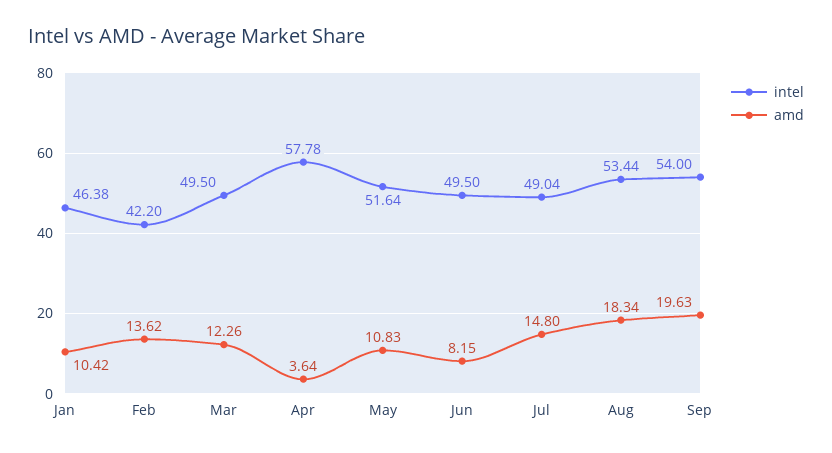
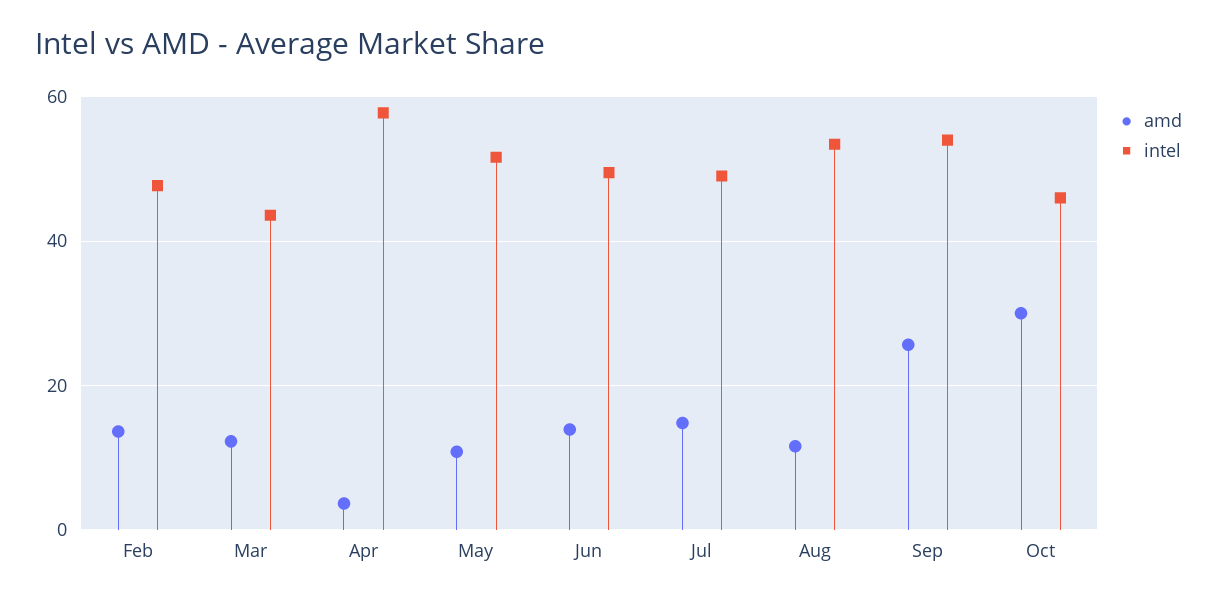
intel, Jan: 46.38 -> none
amd, Jan: 10.42 -> none
intel, Feb: 42.2 -> 48
intel, Mar: 49.5 -> 44
amd, Jun: 8.15 -> 14
amd, Aug: 18.34 -> 12
amd, Sep: 19.63 -> 26
amd, Oct: none -> 30
intel, Oct: none -> 46

